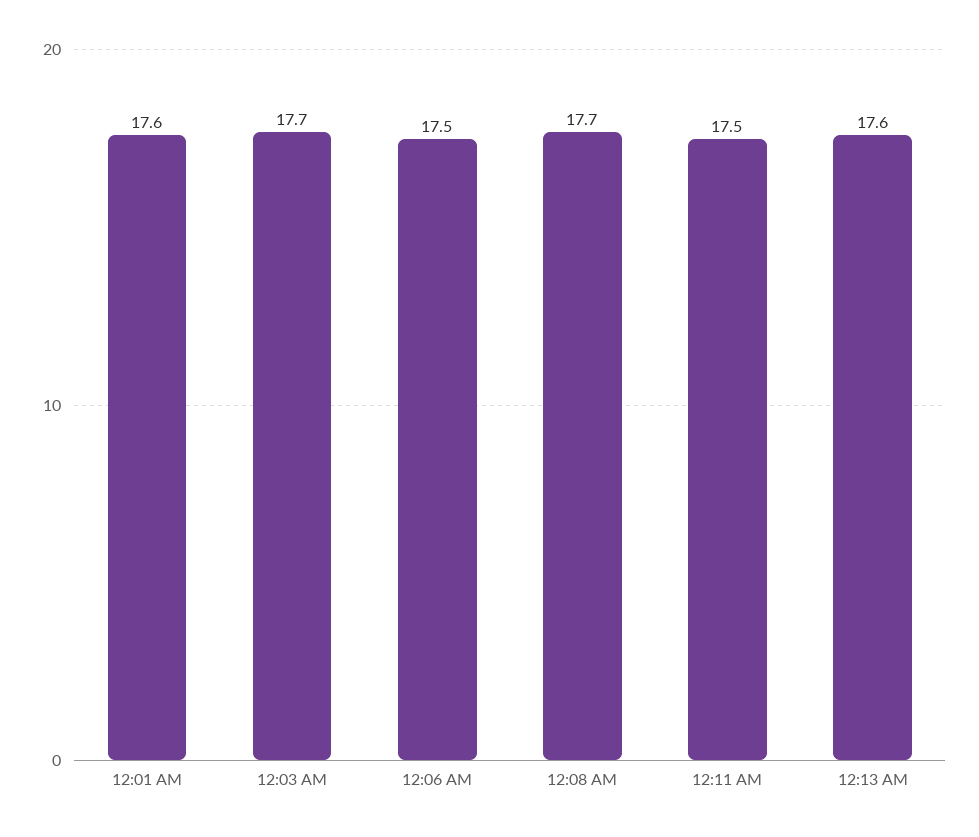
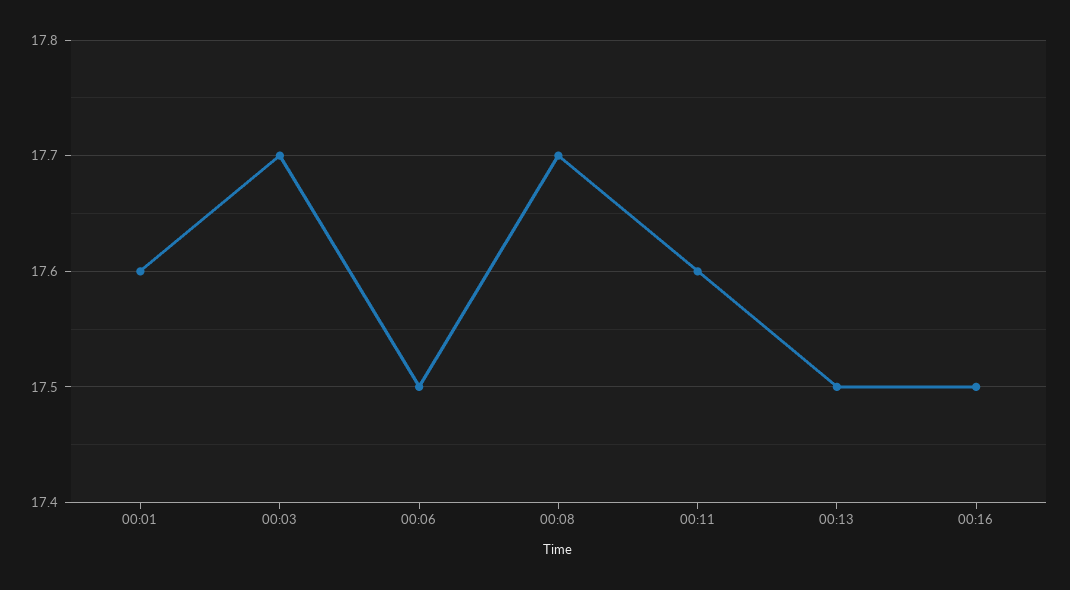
12:11 AM: 17.5 -> 17.6
12:13 AM: 17.6 -> 17.5
00:16: none -> 17.5

